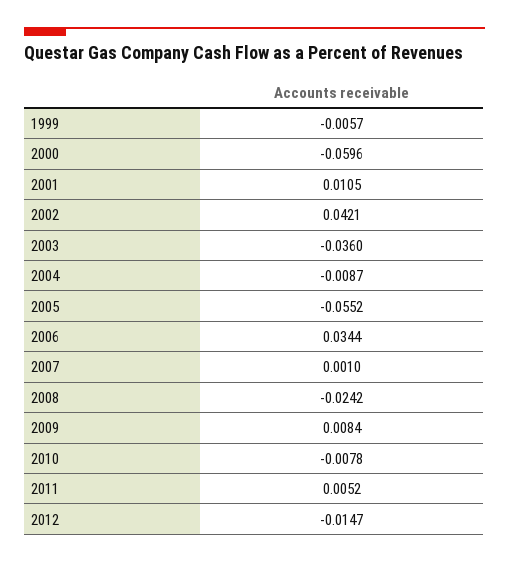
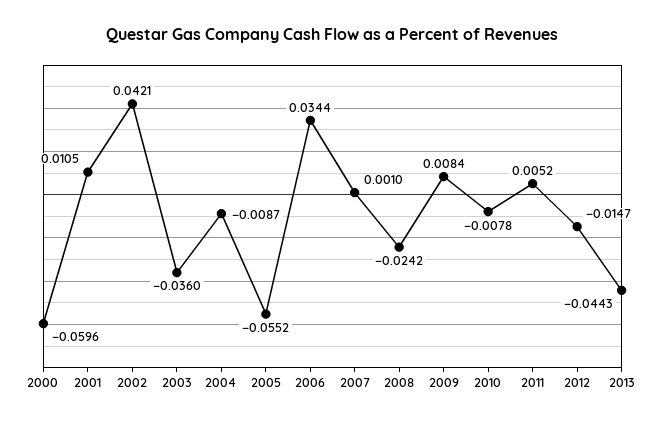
1999: -0.0057 -> none
2013: none -> -0.0443

